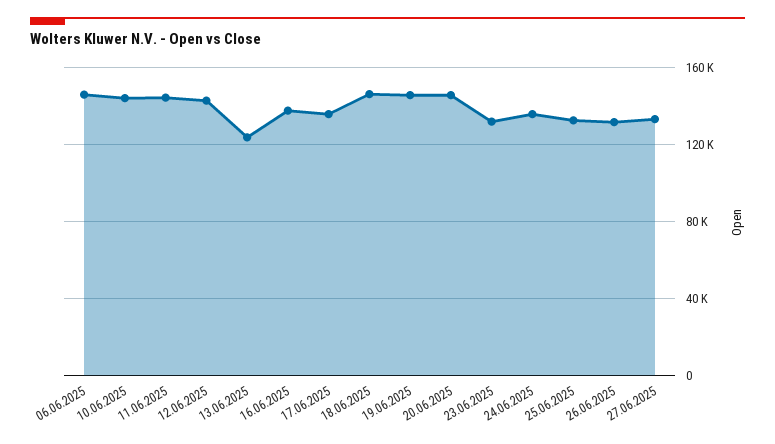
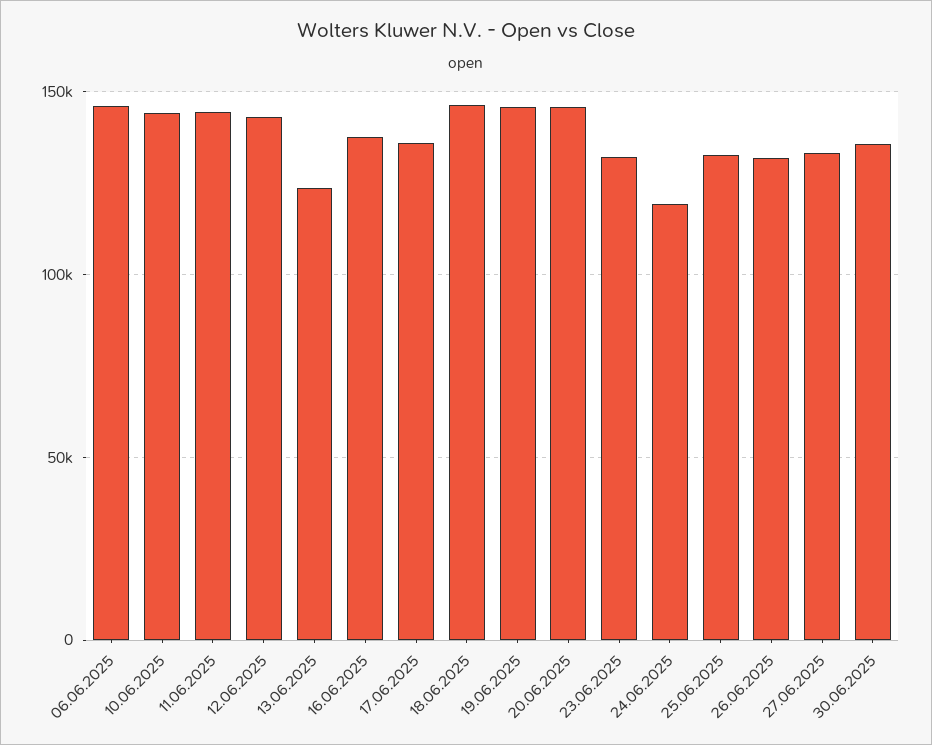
24.06.2025: 135000 -> 120000
30.06.2025: none -> 135000

